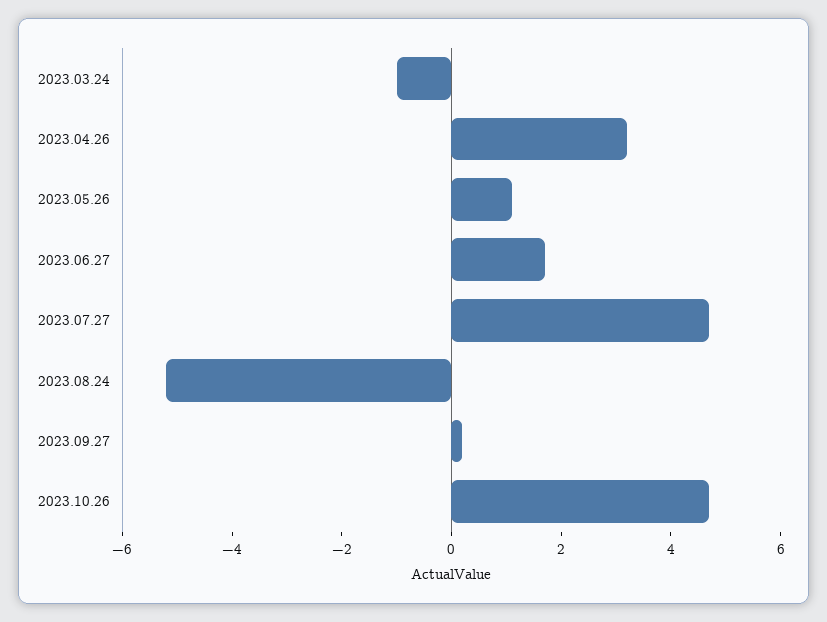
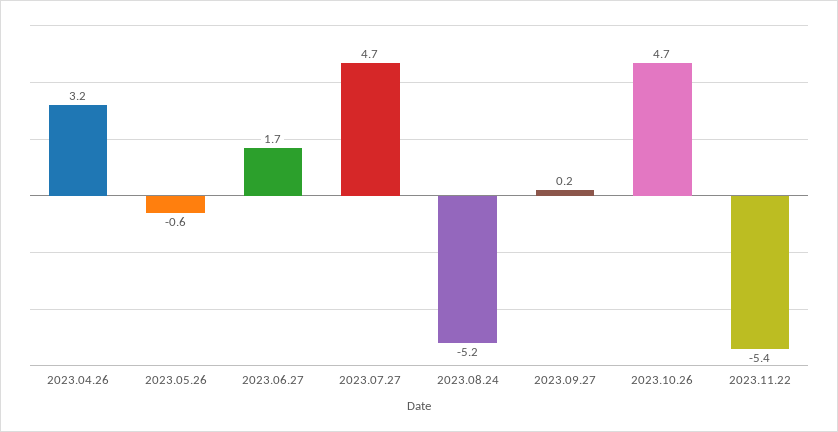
2023.03.24: -1 -> none
2023.05.26: 1 -> -0.6
2023.11.22: none -> -5.4

